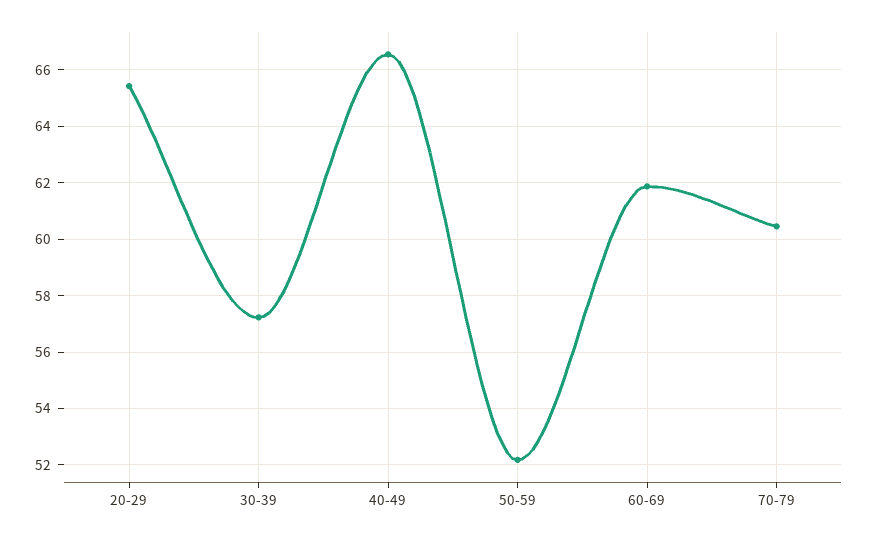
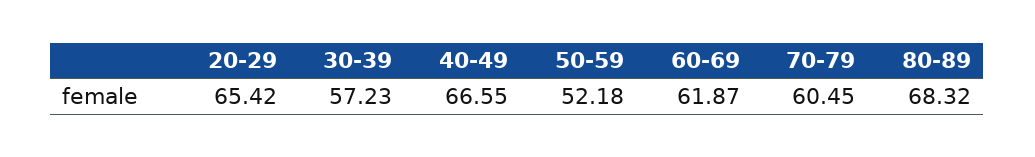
80-89: none -> 68.32

